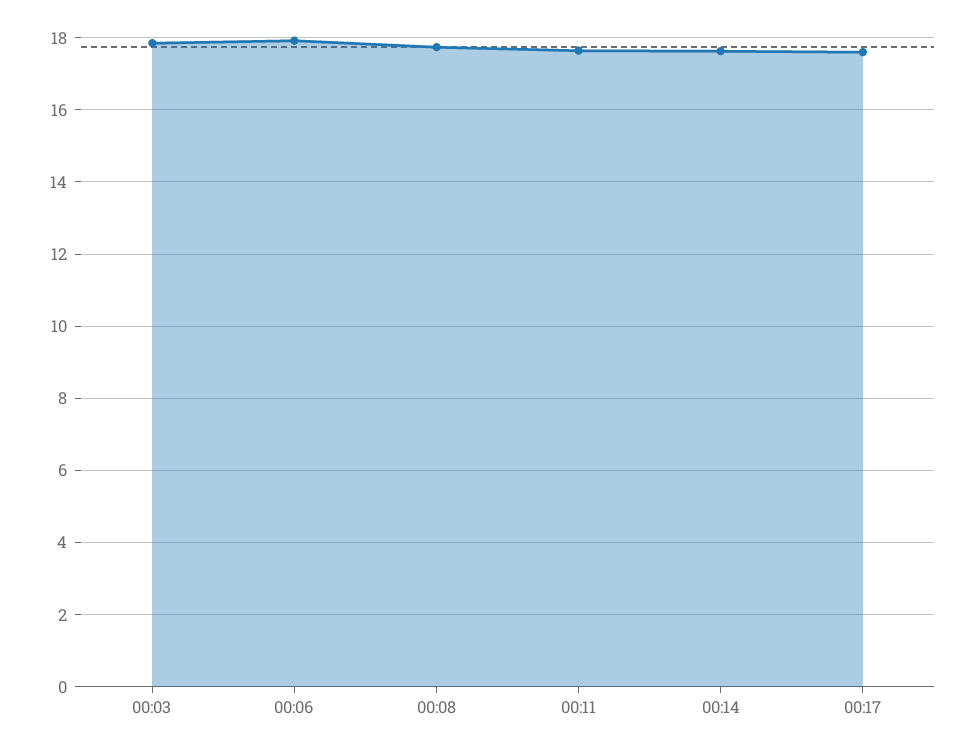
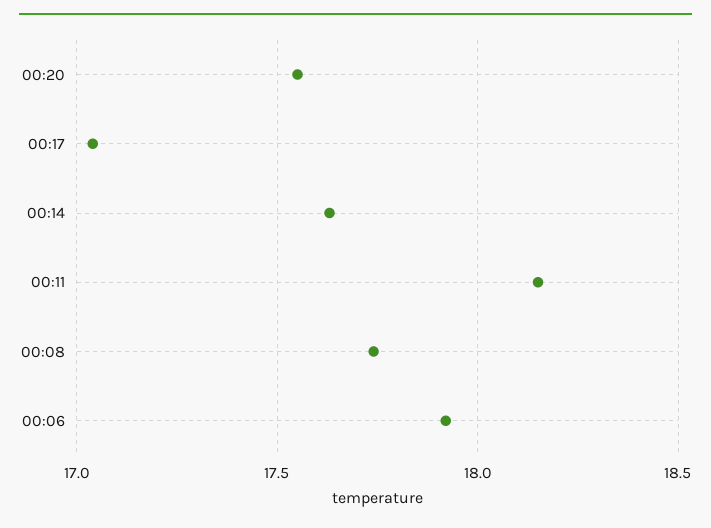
00:03: 17.8 -> none
00:11: 17.6 -> 18.15
00:17: 17.6 -> 17.05
00:20: none -> 17.55

